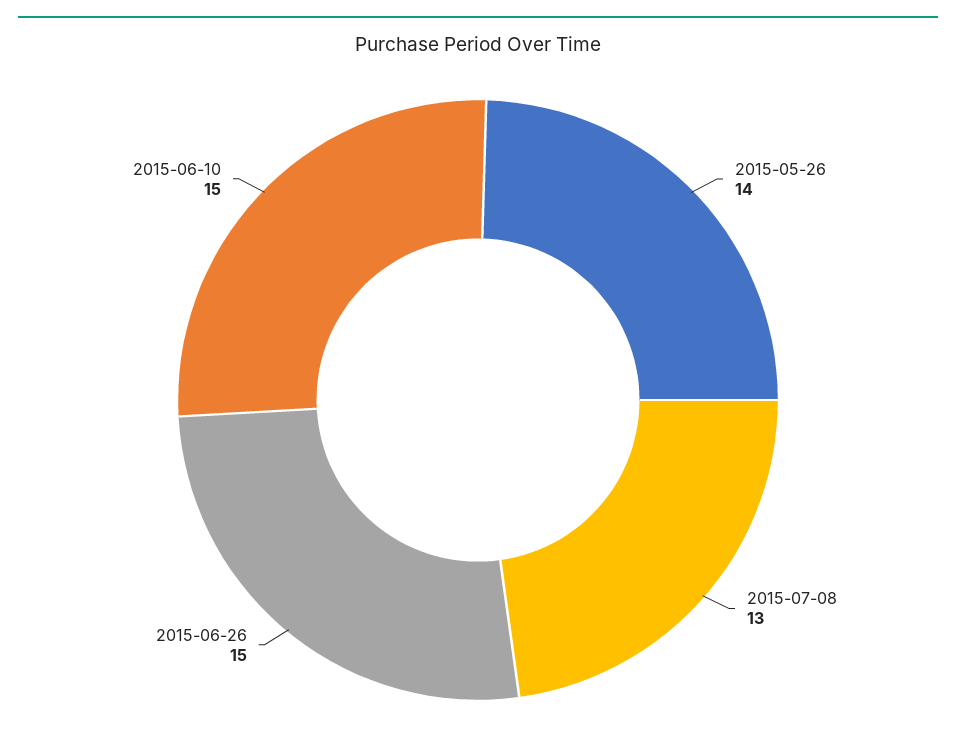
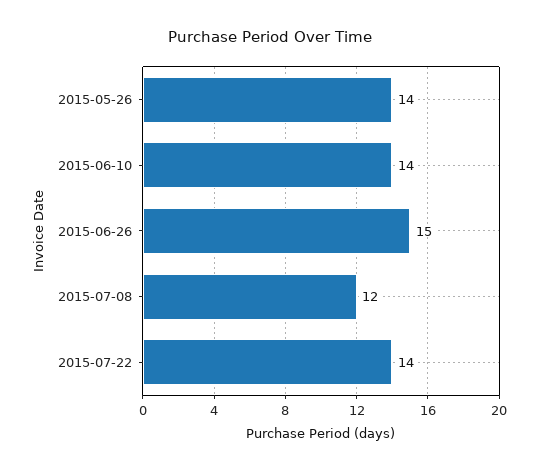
2015-07-08: 13 -> 12
2015-06-10: 15 -> 14
2015-07-22: none -> 14

